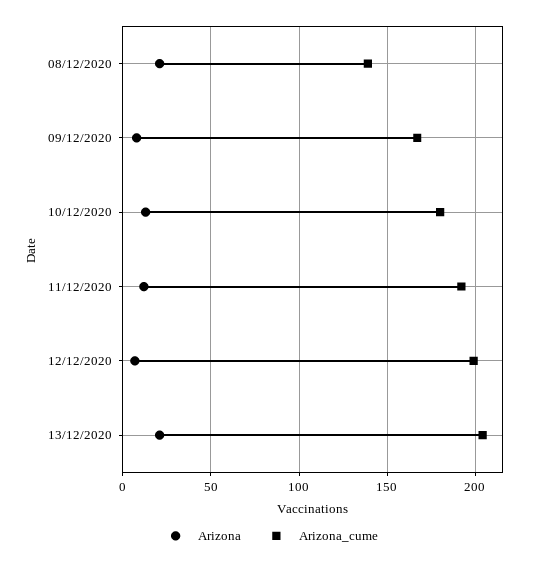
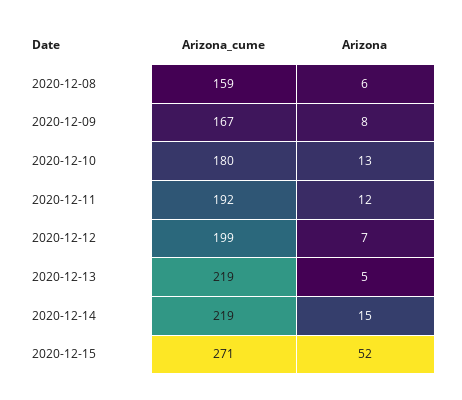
Arizona, 08/12/2020: 20 -> 6
Arizona_cume, 08/12/2020: 140 -> 159
Arizona, 13/12/2020: 20 -> 5
Arizona_cume, 13/12/2020: 205 -> 219
Arizona_cume, 2020-12-14: none -> 219
Arizona, 2020-12-14: none -> 15
Arizona_cume, 2020-12-15: none -> 271
Arizona, 2020-12-15: none -> 52

